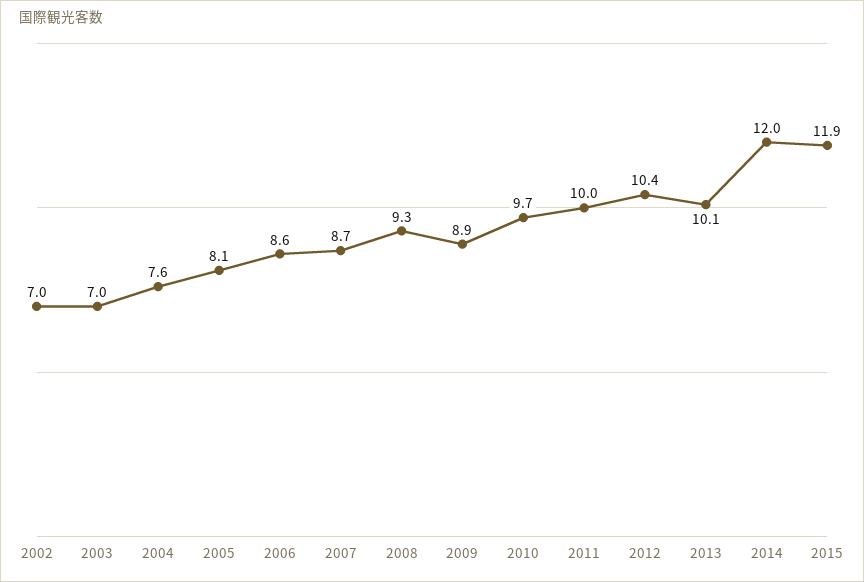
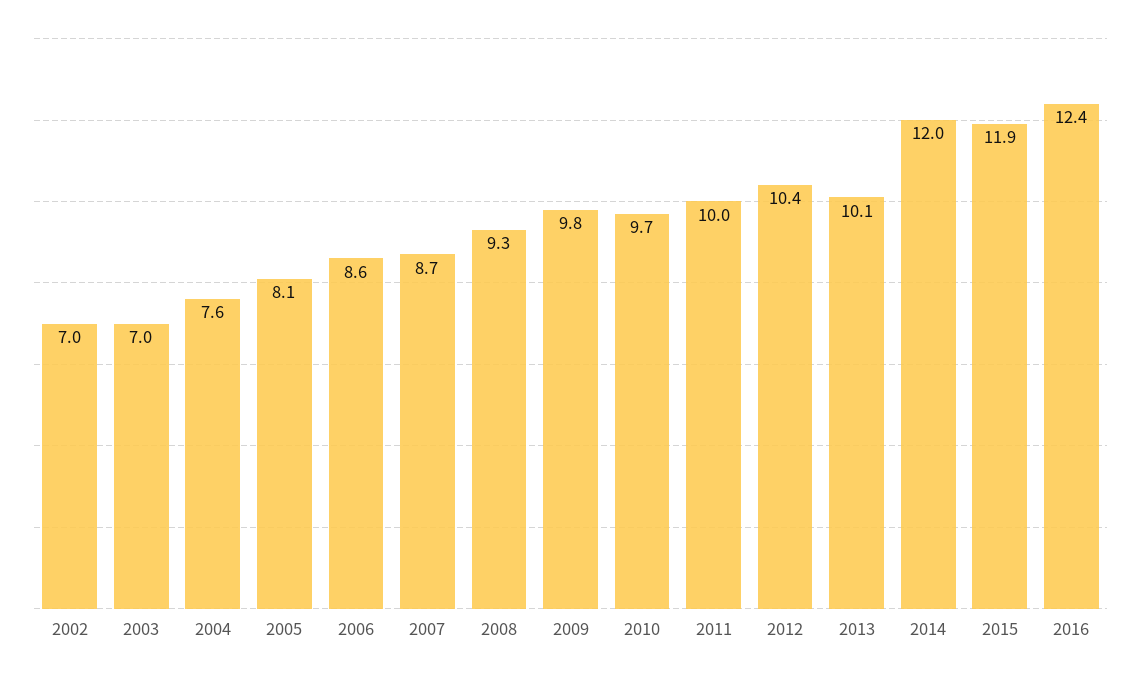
2009: 8.9 -> 9.8
2016: none -> 12.4

